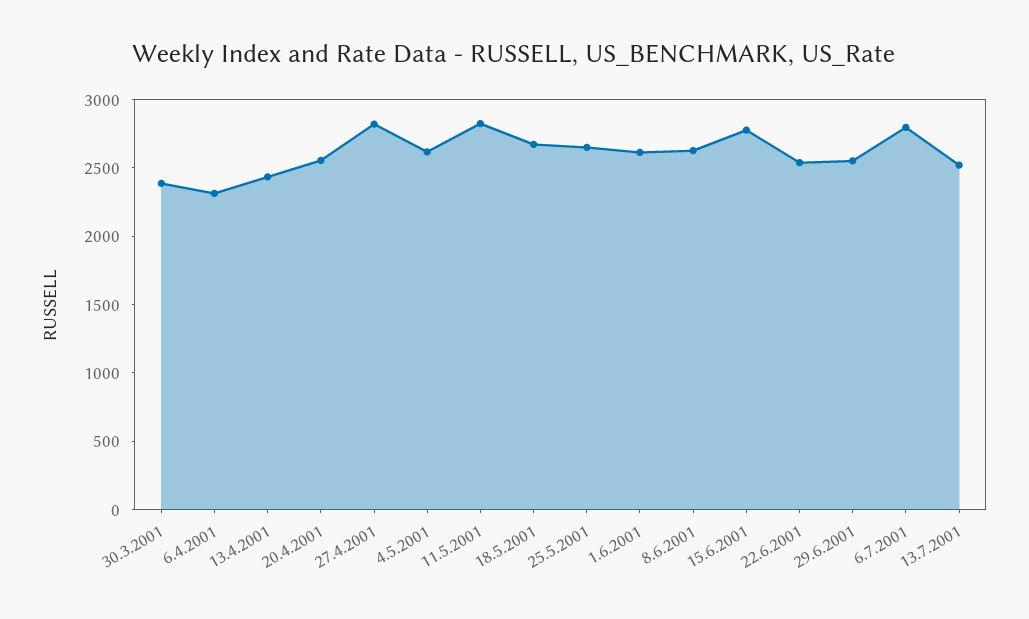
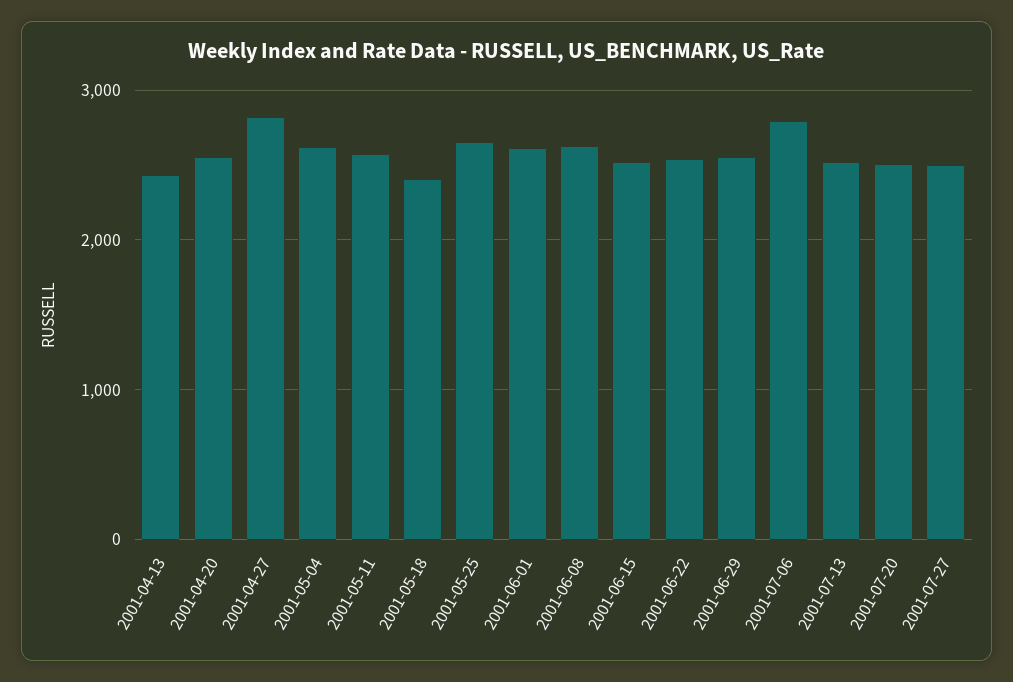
30.3.2001: 2400 -> none
6.4.2001: 2300 -> none
11.5.2001: 2800 -> 2600
18.5.2001: 2700 -> 2400
15.6.2001: 2800 -> 2500
2001-07-20: none -> 2500
2001-07-27: none -> 2500

